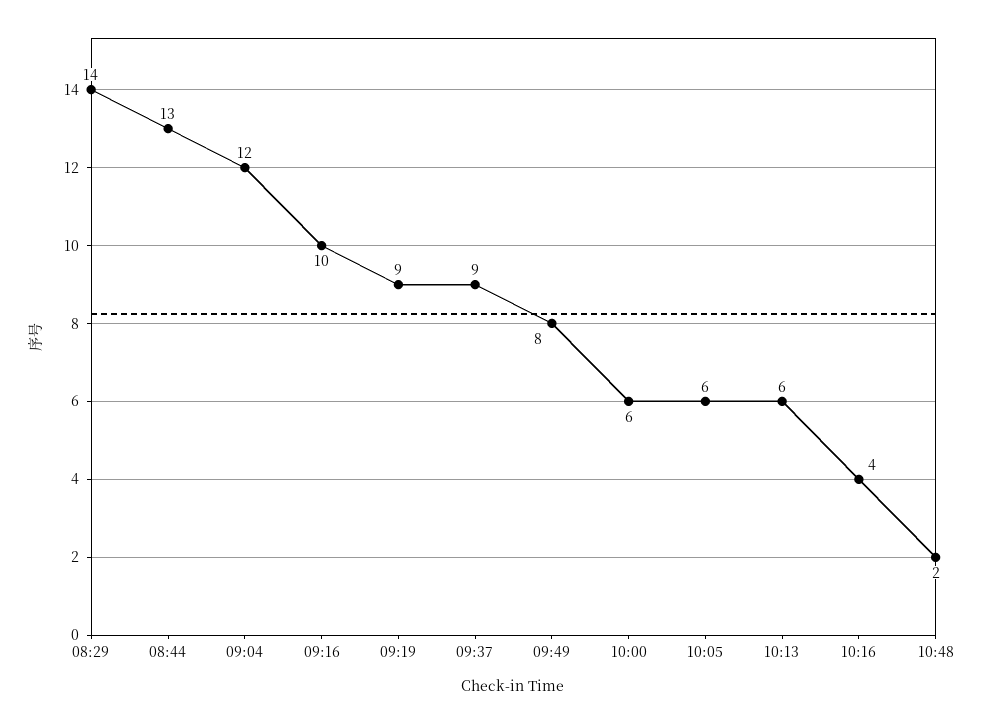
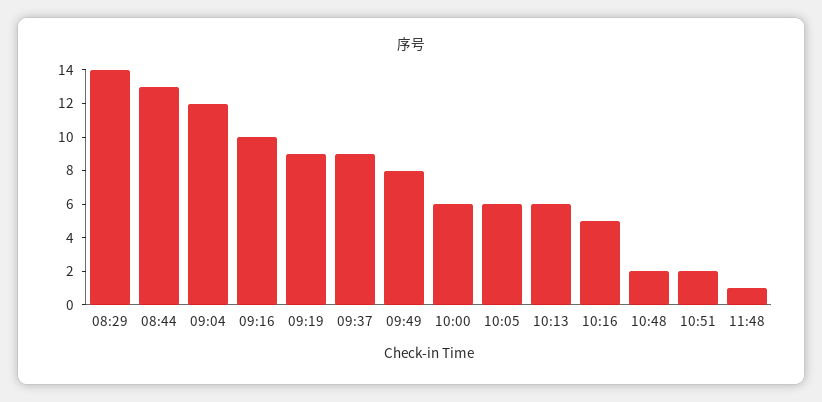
10:16: 4 -> 5
10:51: none -> 2
11:48: none -> 1

